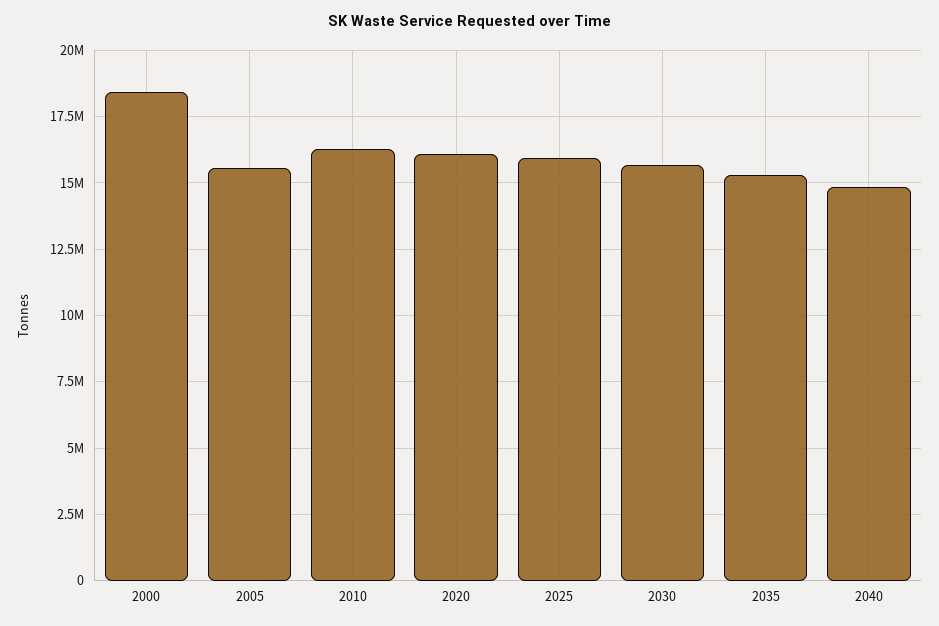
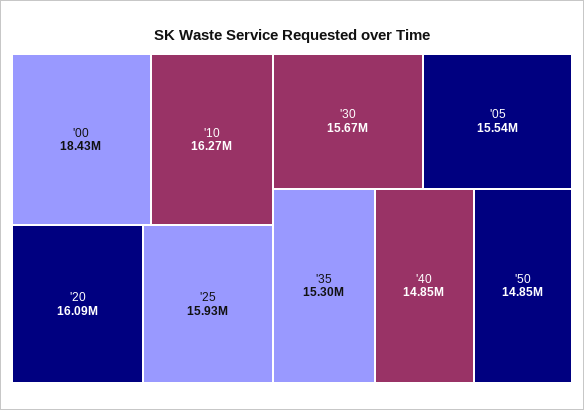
'50: none -> 14850000

